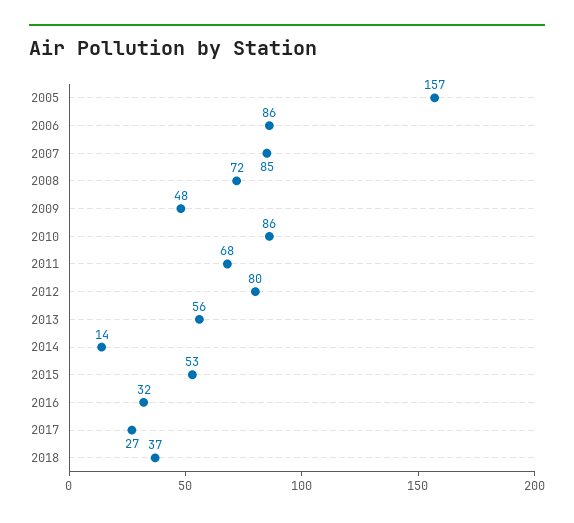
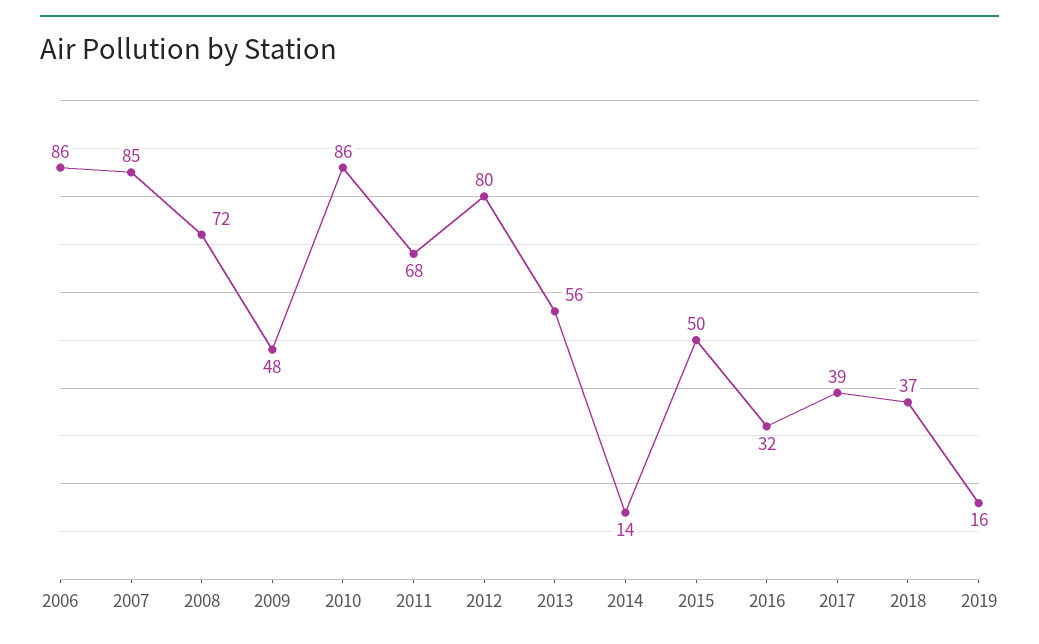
2005: 157 -> none
2015: 53 -> 50
2017: 27 -> 39
2019: none -> 16

